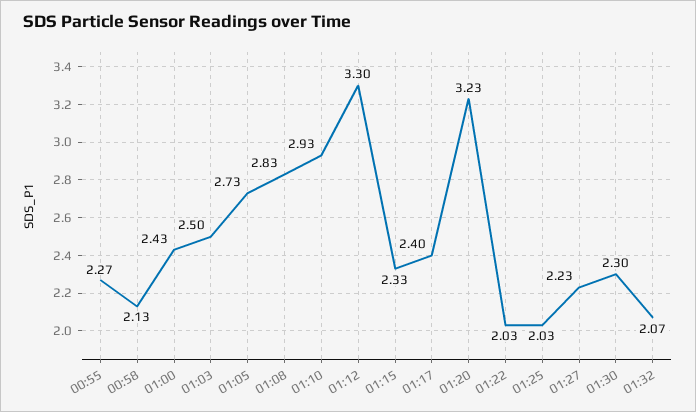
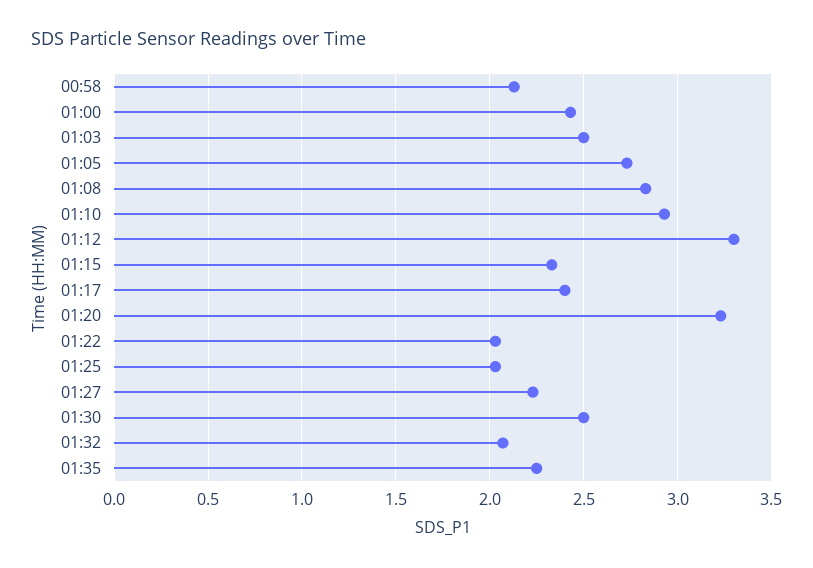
00:55: 2.27 -> none
01:30: 2.3 -> 2.5
01:35: none -> 2.25

